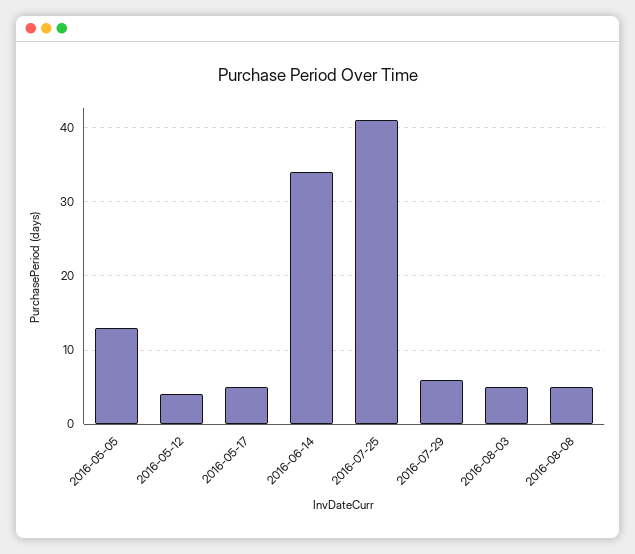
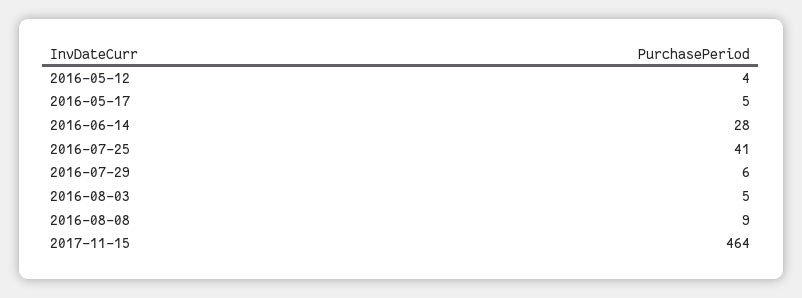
2016-05-05: 13 -> none
2016-06-14: 34 -> 28
2016-08-08: 5 -> 9
2017-11-15: none -> 464

